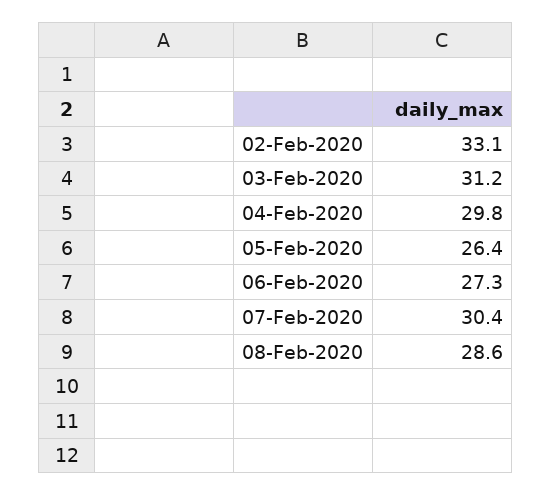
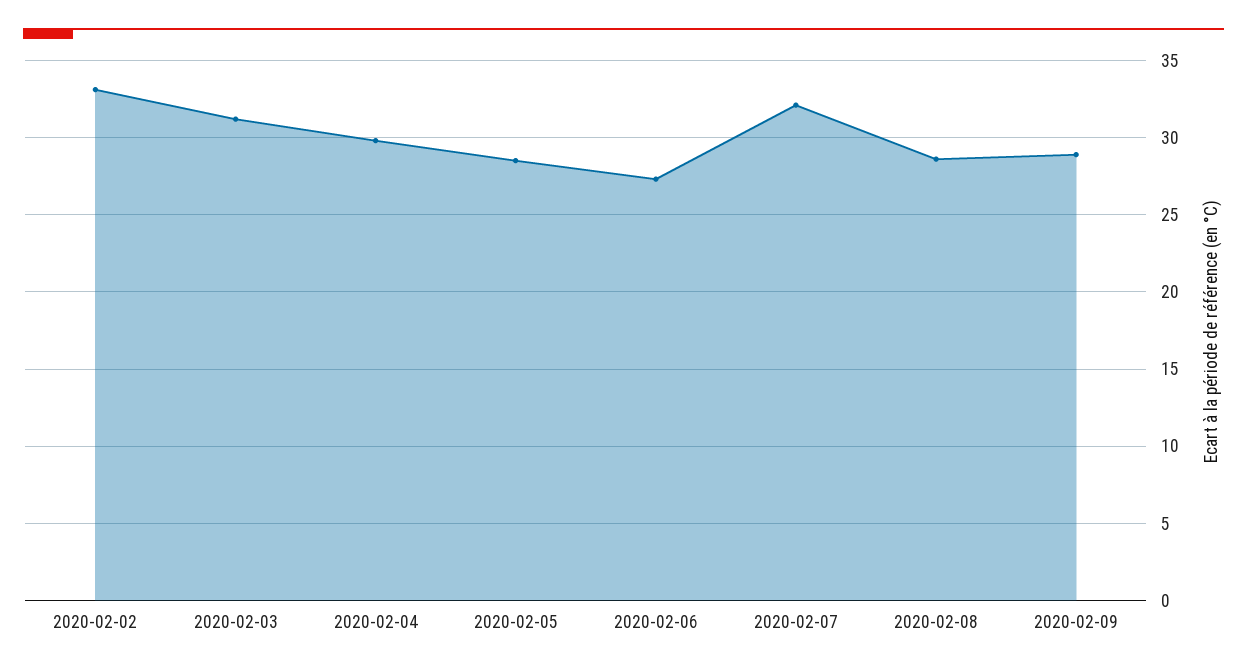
05-Feb-2020: 26.4 -> 28.5
07-Feb-2020: 30.4 -> 32
2020-02-09: none -> 29

